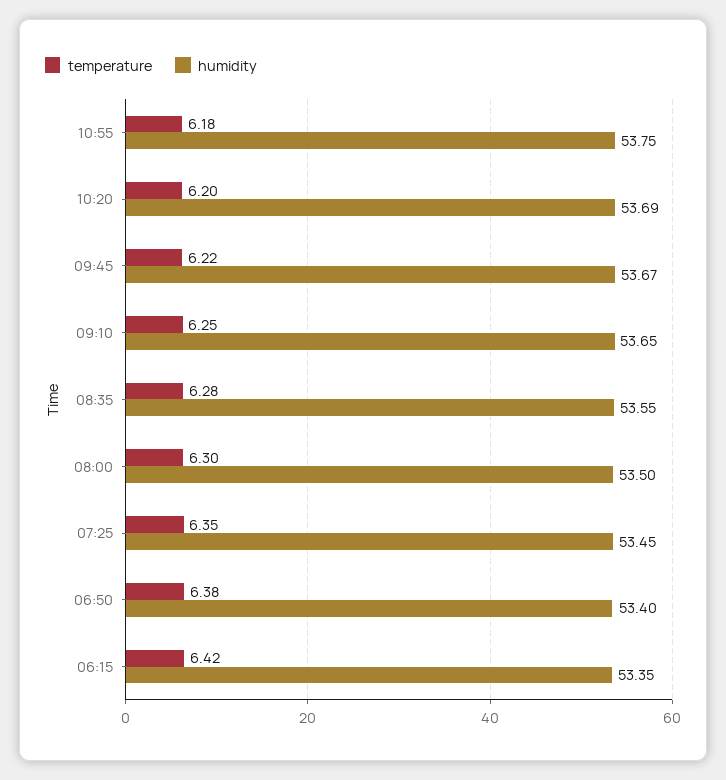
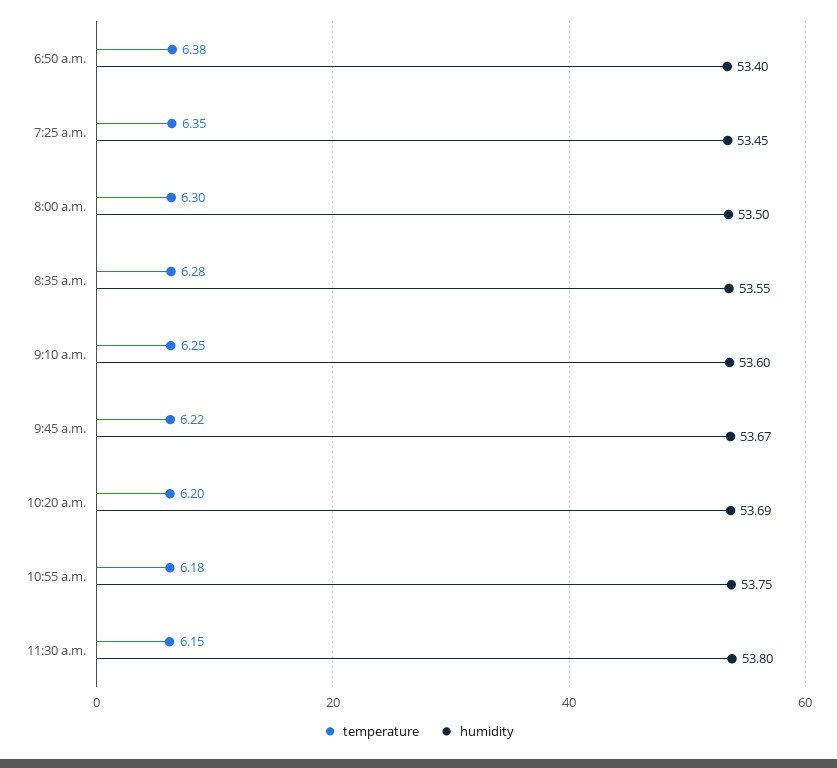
humidity, 09:10: 53.65 -> 53.6
temperature, 06:15: 6.42 -> none
humidity, 06:15: 53.35 -> none
temperature, 11:30 a.m.: none -> 6.15
humidity, 11:30 a.m.: none -> 53.8

